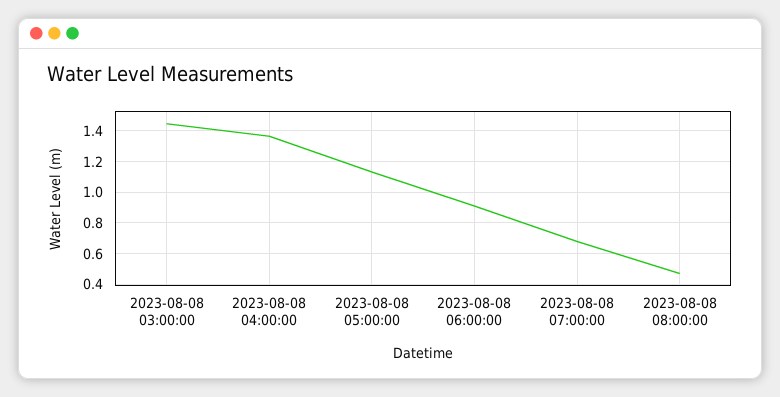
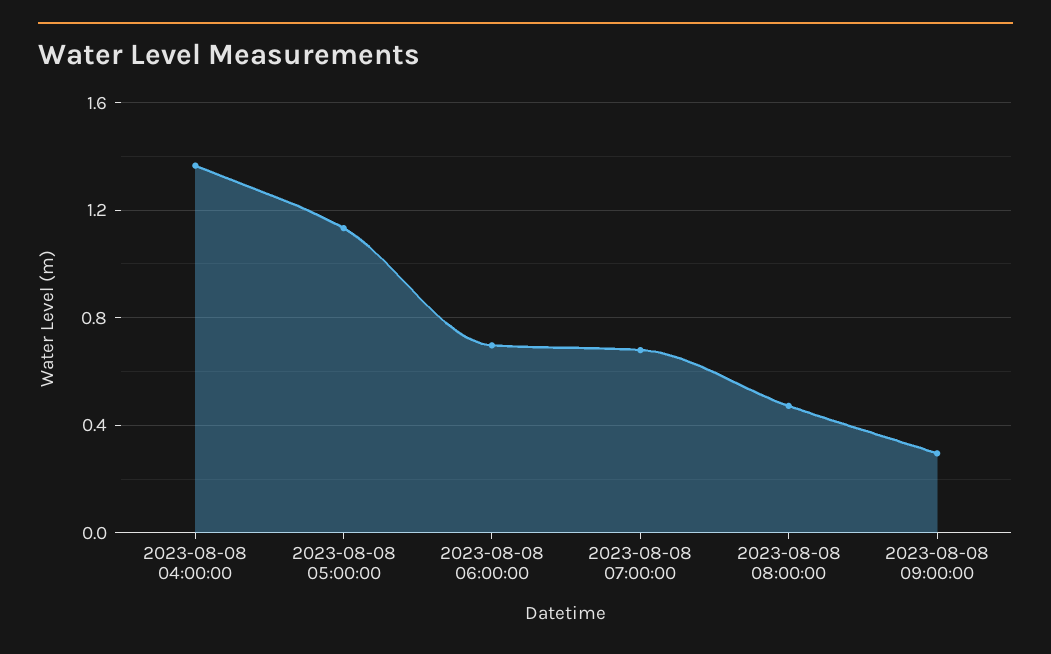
2023-08-08 03:00:00: 1.45 -> none
2023-08-08 06:00:00: 0.9 -> 0.7
2023-08-08 09:00:00: none -> 0.3

